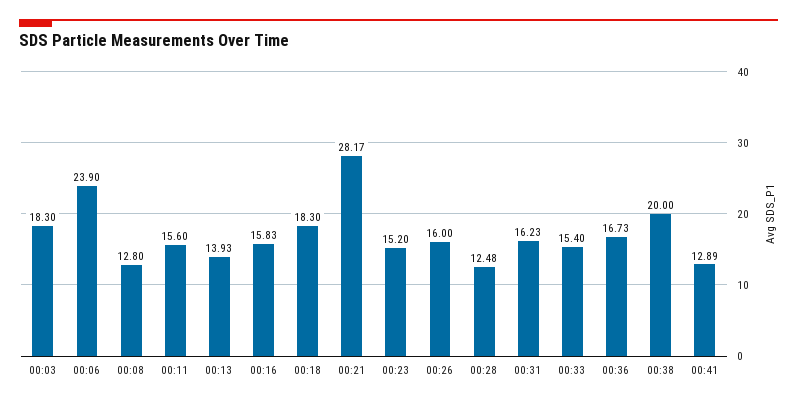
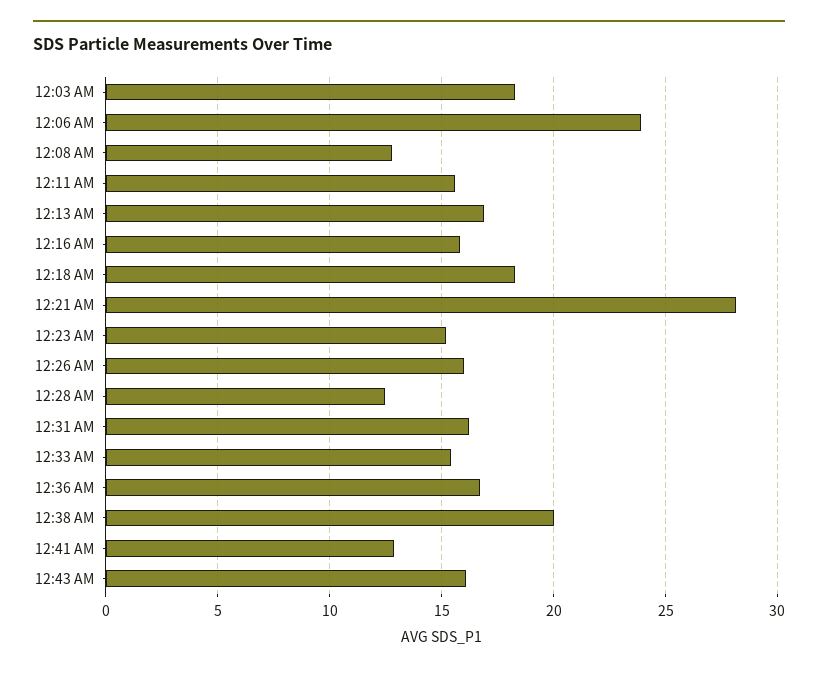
00:13: 13.93 -> 17
12:43 AM: none -> 16

